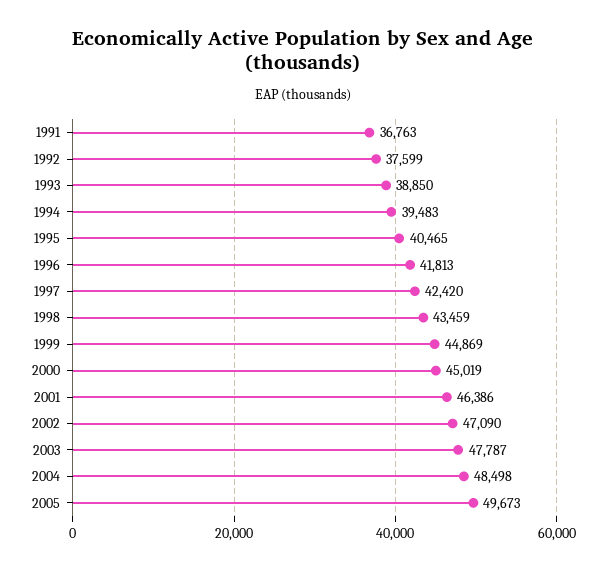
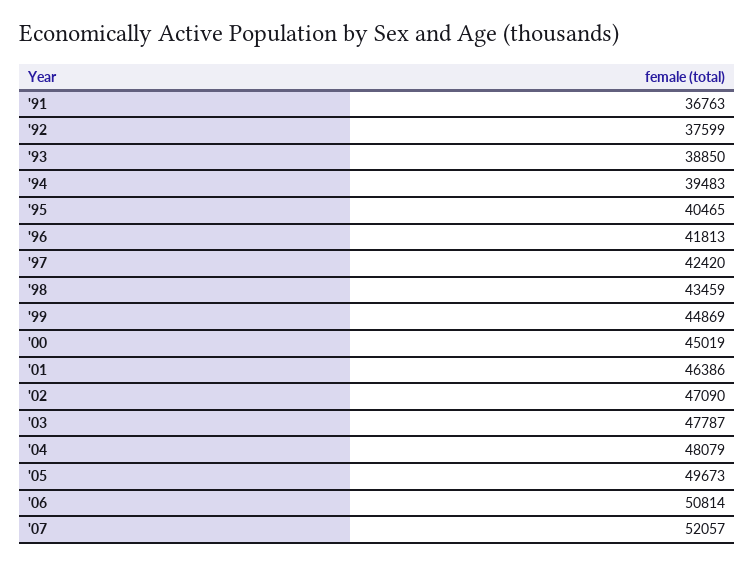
2004: 48498 -> 48079
'06: none -> 50814
'07: none -> 52057

